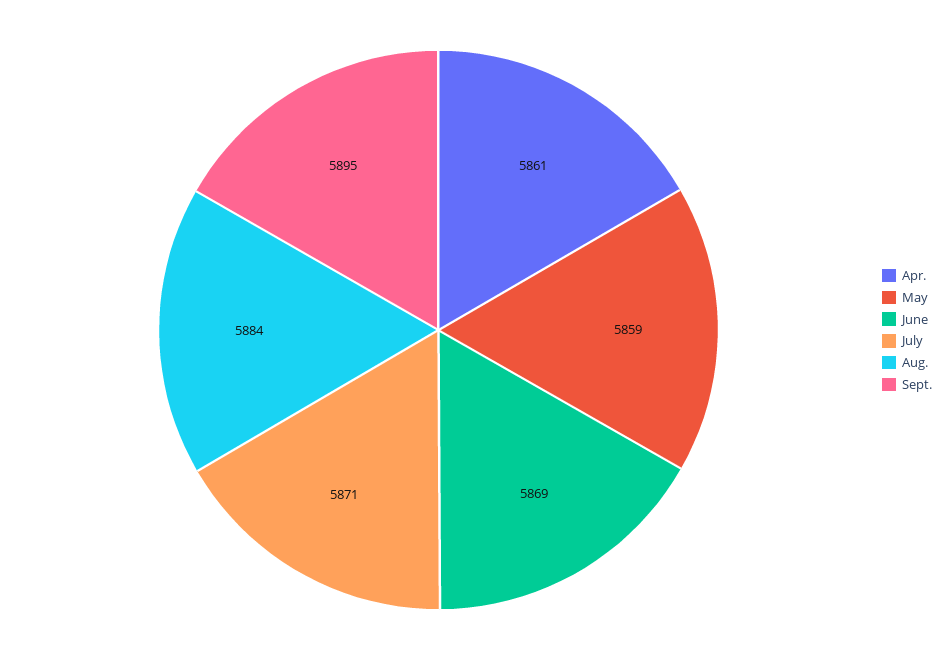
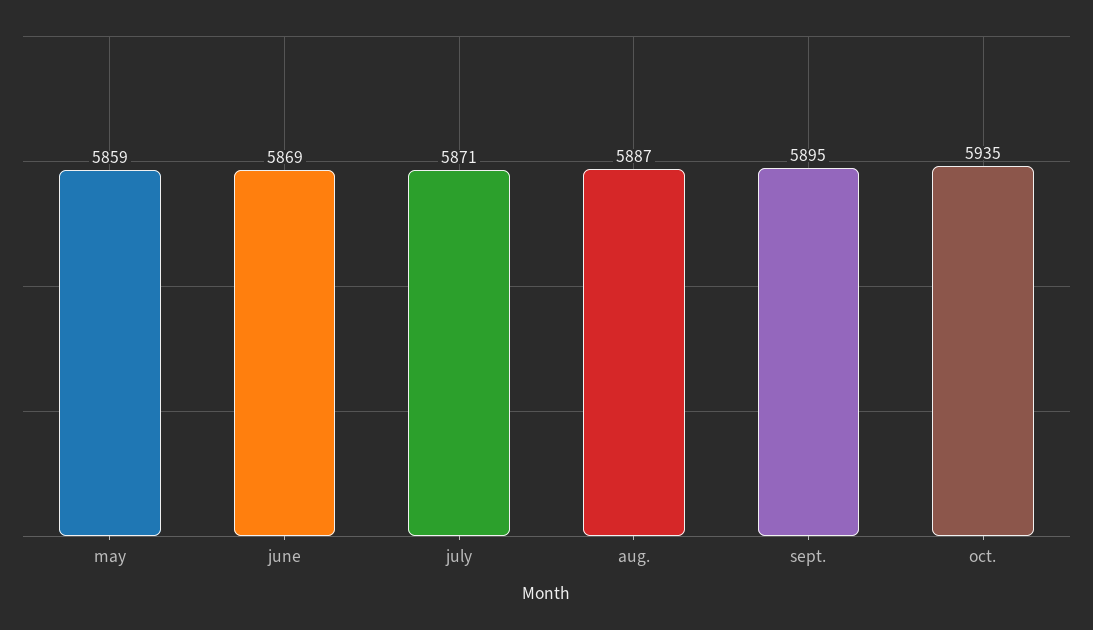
Apr.: 5861 -> none
Aug.: 5884 -> 5887
oct.: none -> 5935

